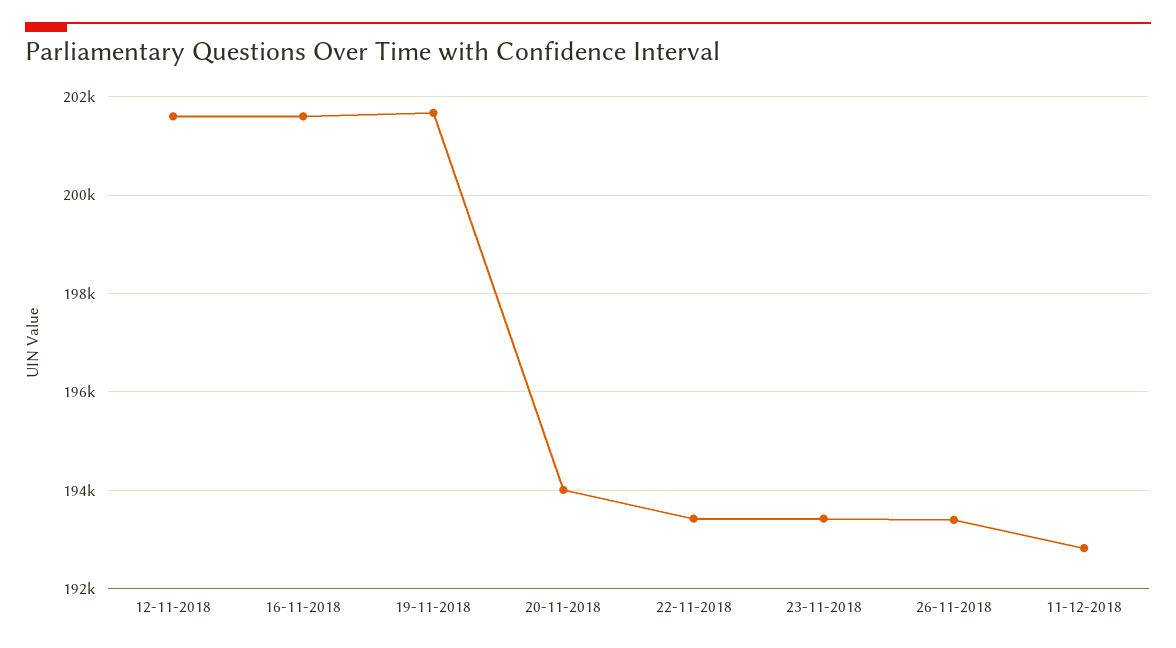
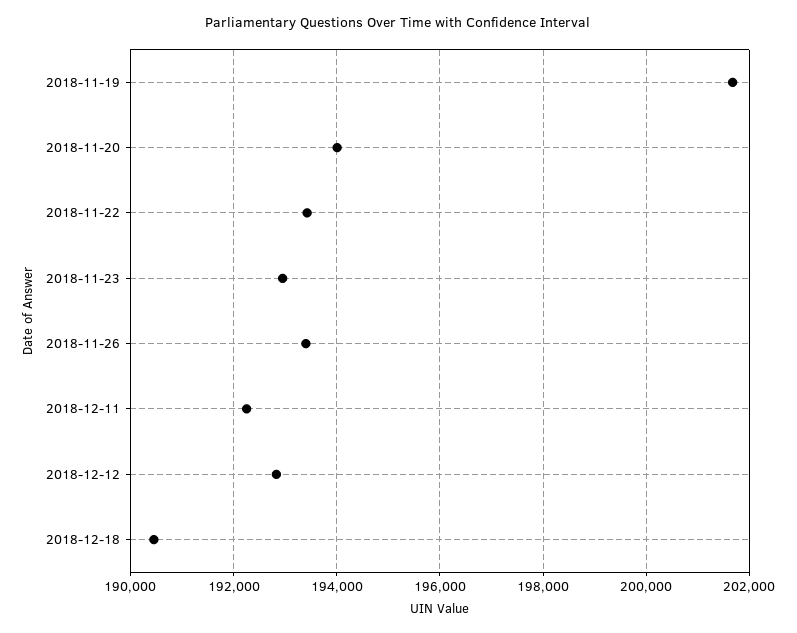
12-11-2018: 201600 -> none
16-11-2018: 201600 -> none
23-11-2018: 193400 -> 193000
11-12-2018: 192800 -> 192200
2018-12-12: none -> 192800
2018-12-18: none -> 190400

